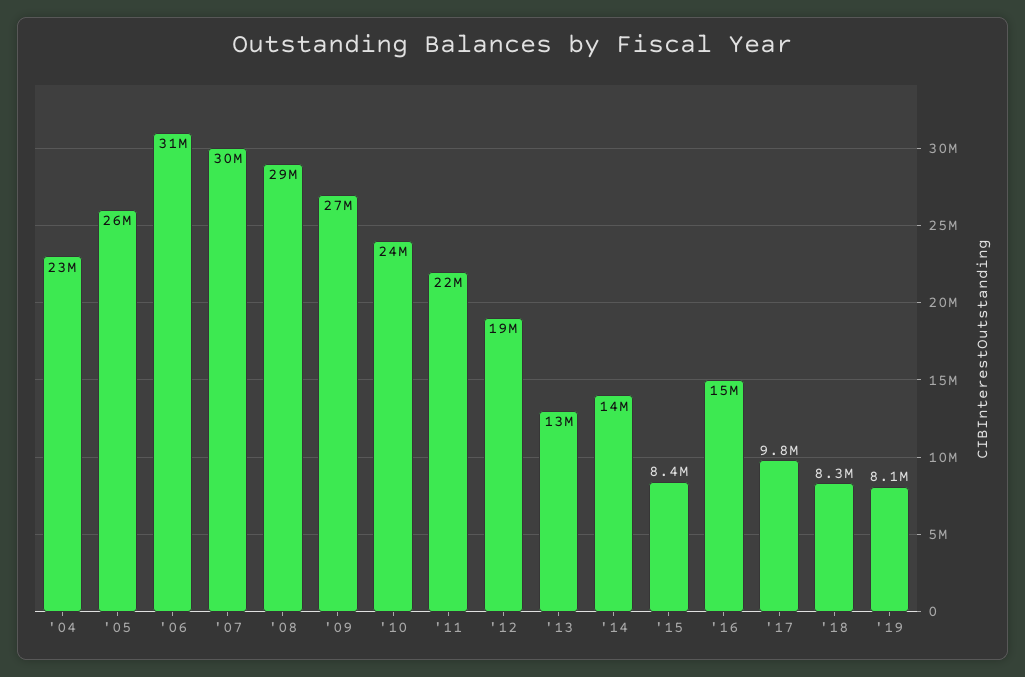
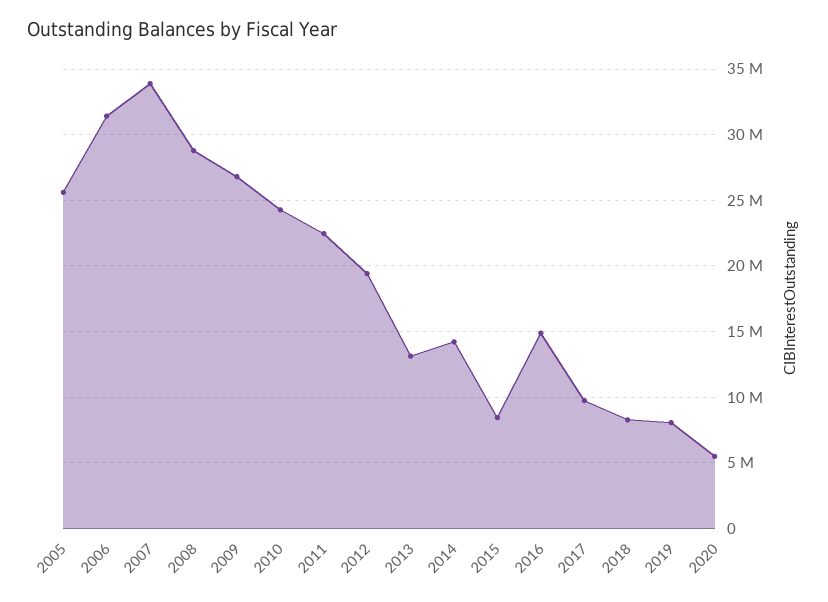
'04: 23000000 -> none
'07: 30000000 -> 34000000
2020: none -> 5500000

